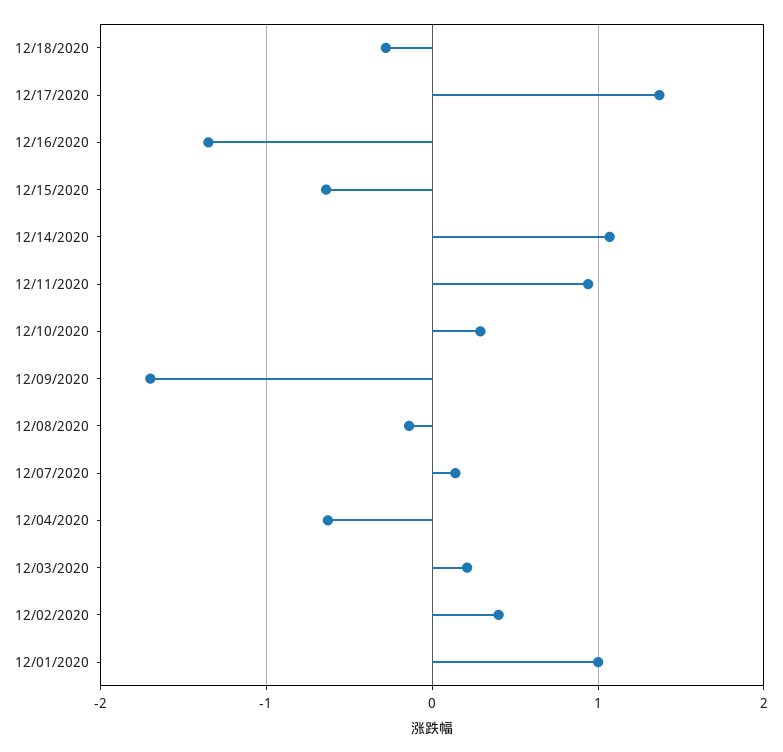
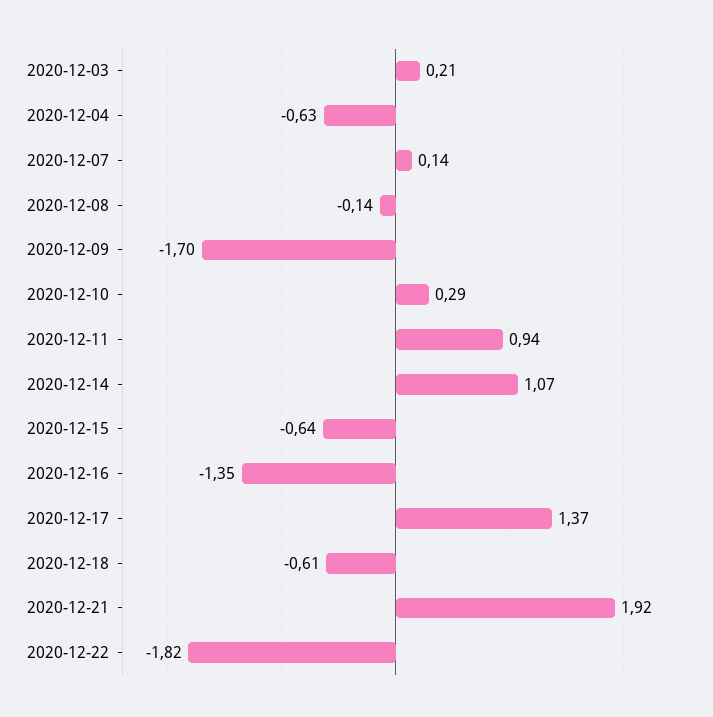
12/18/2020: -0.3 -> -0.61
12/02/2020: 0.4 -> none
12/01/2020: 1 -> none
2020-12-21: none -> 1.92
2020-12-22: none -> -1.82

